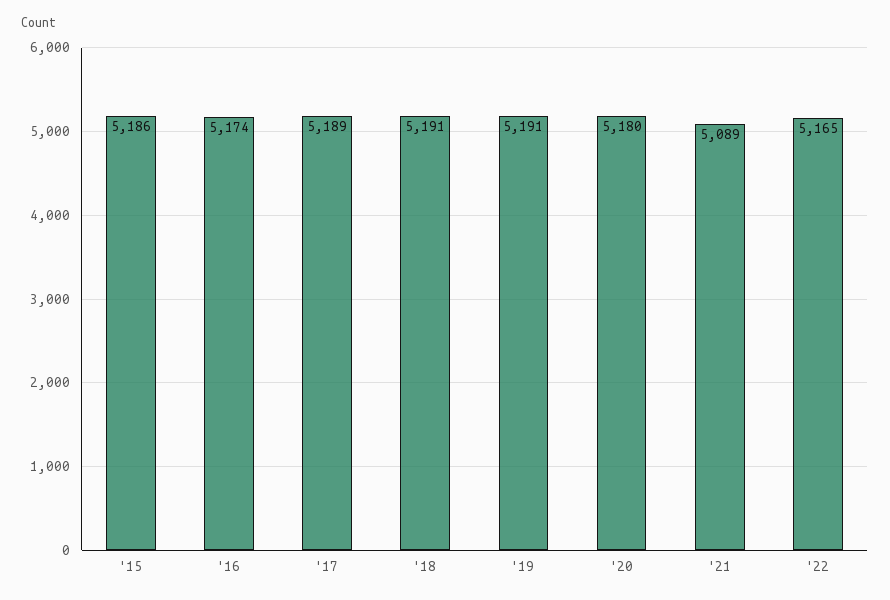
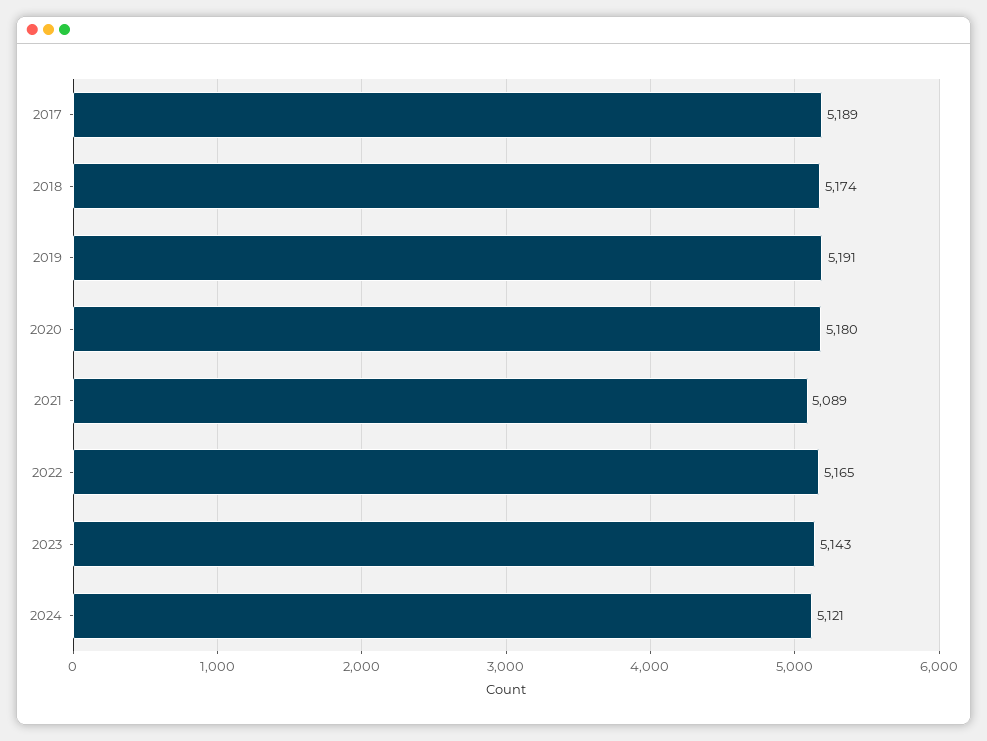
'15: 5186 -> none
'16: 5174 -> none
'18: 5191 -> 5174
2023: none -> 5143
2024: none -> 5121

